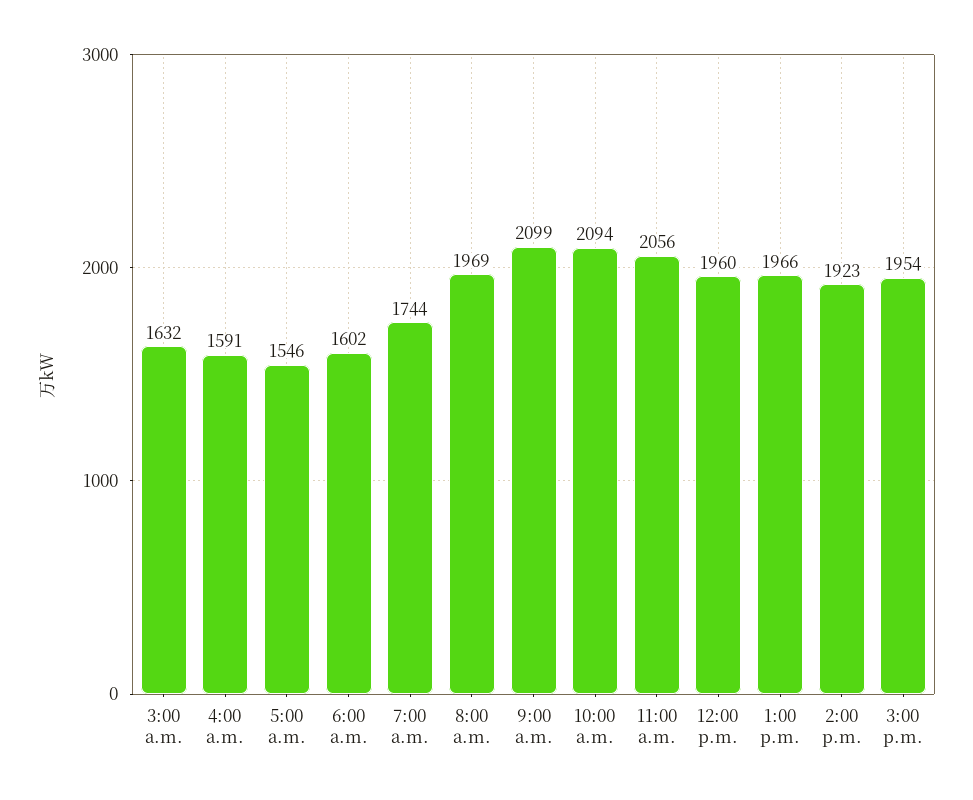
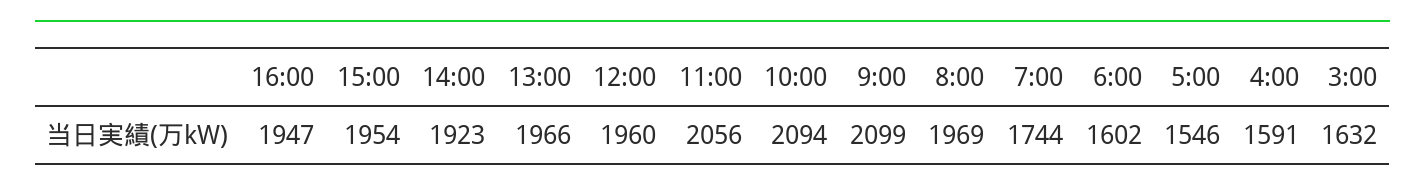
16:00: none -> 1947

